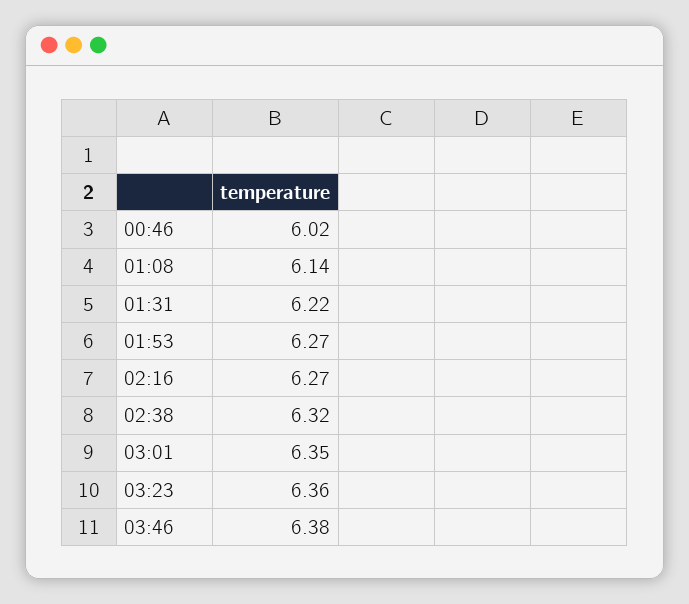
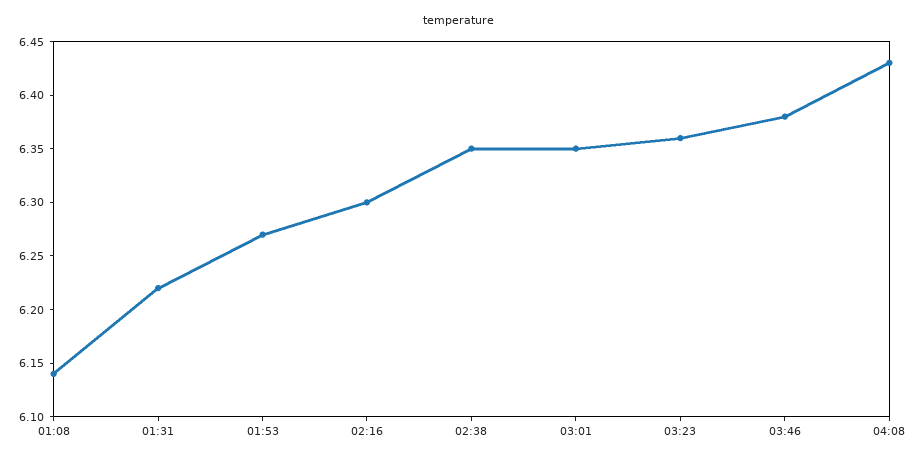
00:46: 6.02 -> none
02:16: 6.27 -> 6.3
02:38: 6.32 -> 6.35
04:08: none -> 6.43

